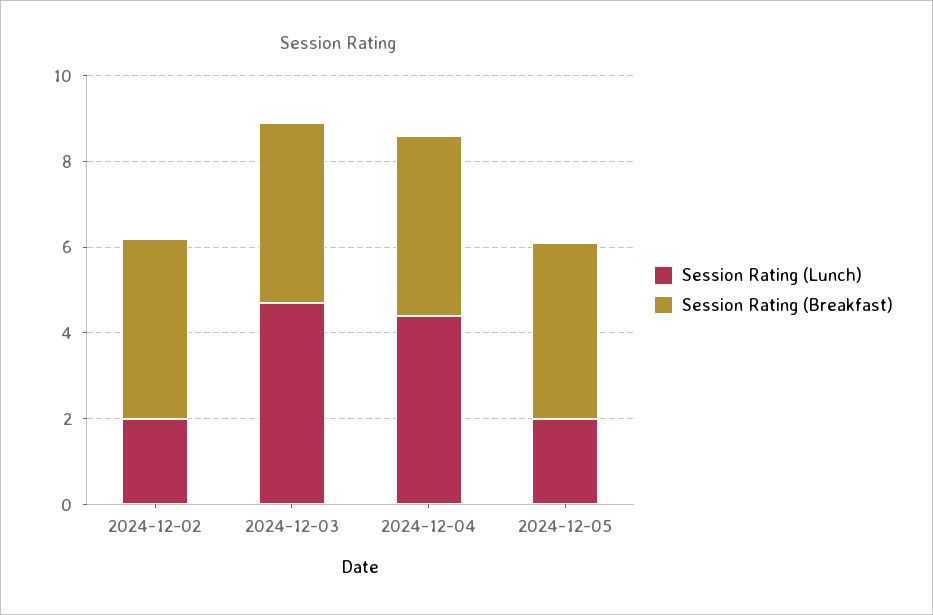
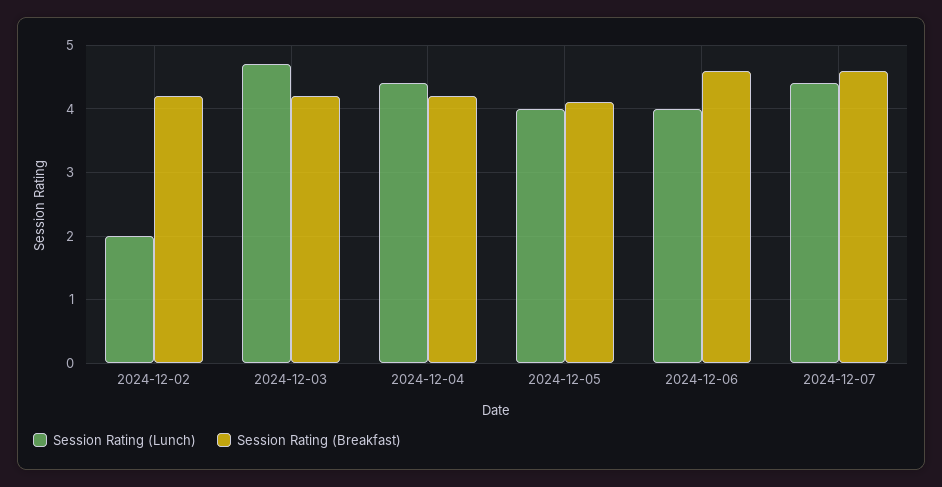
Session Rating (Lunch), 2024-12-05: 2 -> 4
Session Rating (Lunch), 2024-12-06: none -> 4
Session Rating (Breakfast), 2024-12-06: none -> 4.6
Session Rating (Lunch), 2024-12-07: none -> 4.4
Session Rating (Breakfast), 2024-12-07: none -> 4.6

